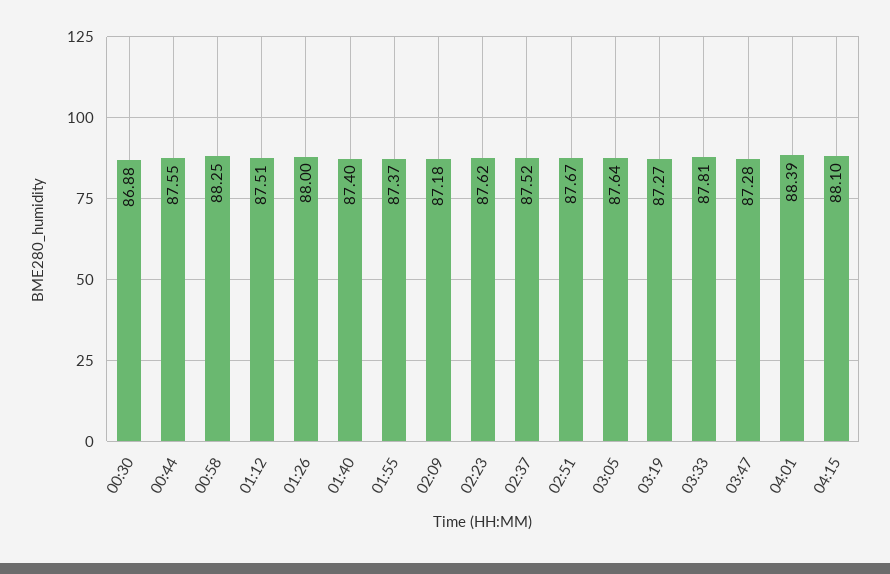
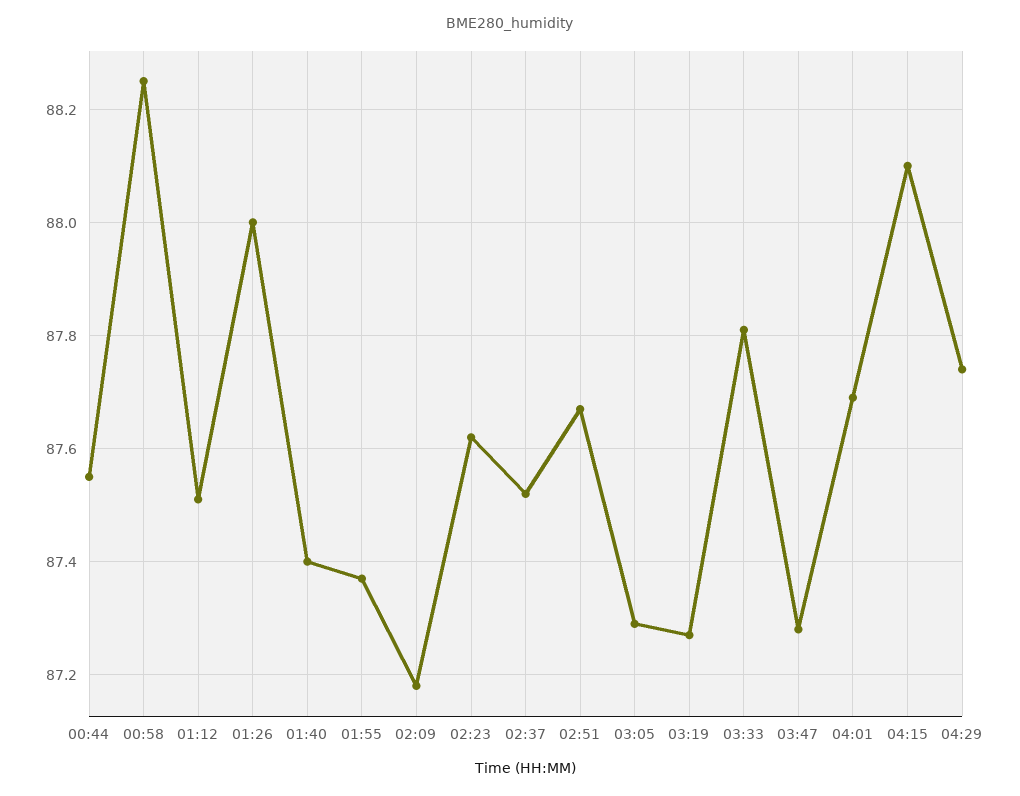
00:30: 86.88 -> none
03:05: 87.64 -> 87.3
04:01: 88.39 -> 87.7
04:29: none -> 87.75

